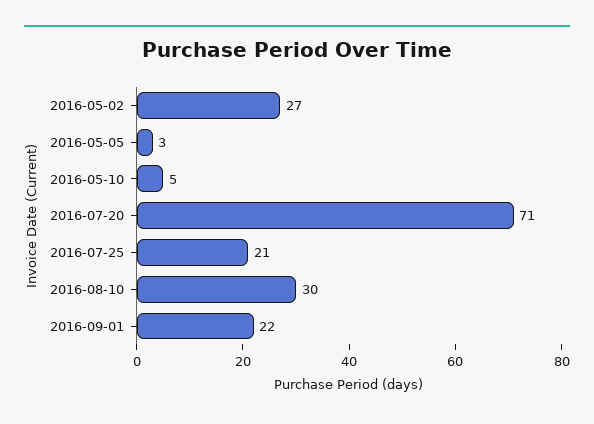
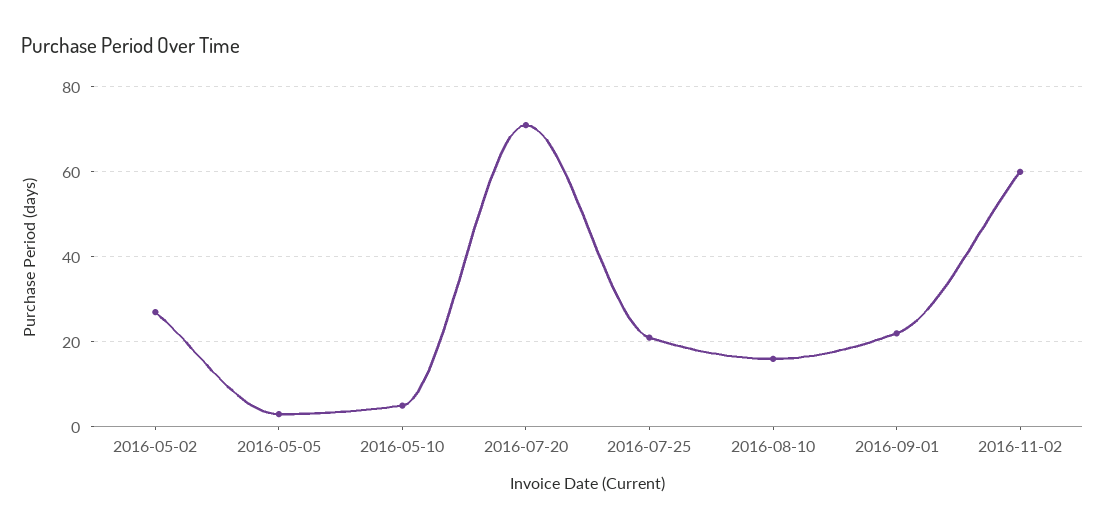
2016-08-10: 30 -> 15
2016-11-02: none -> 60

